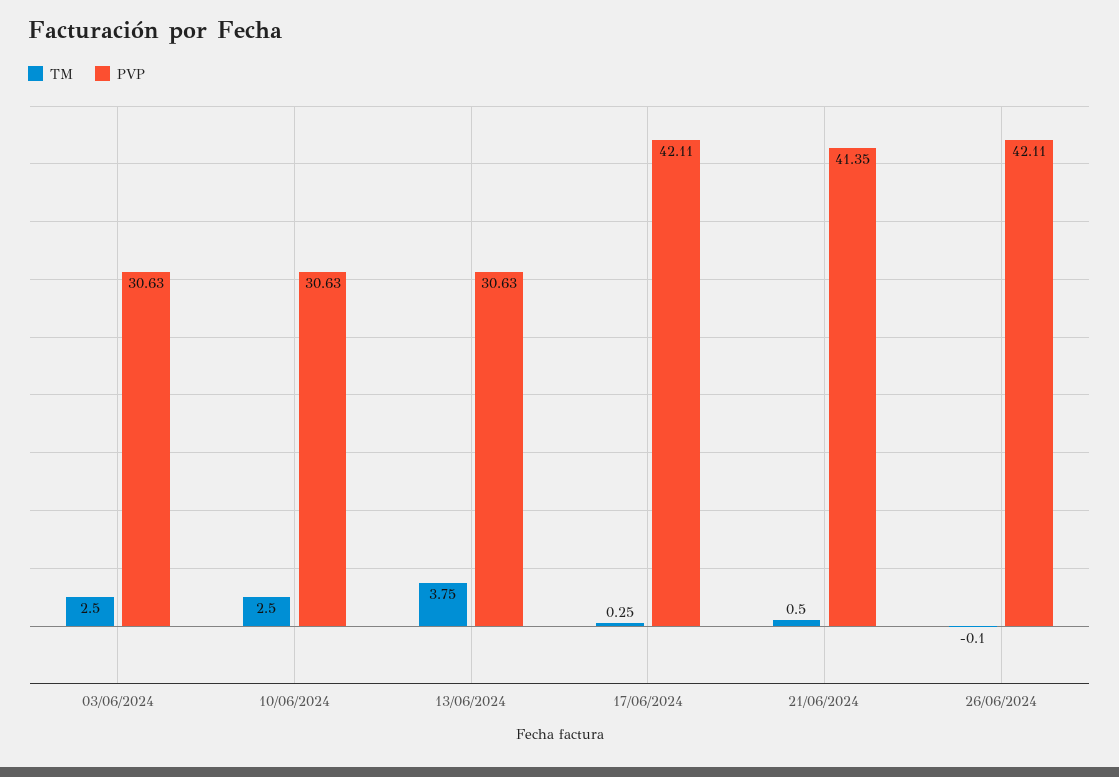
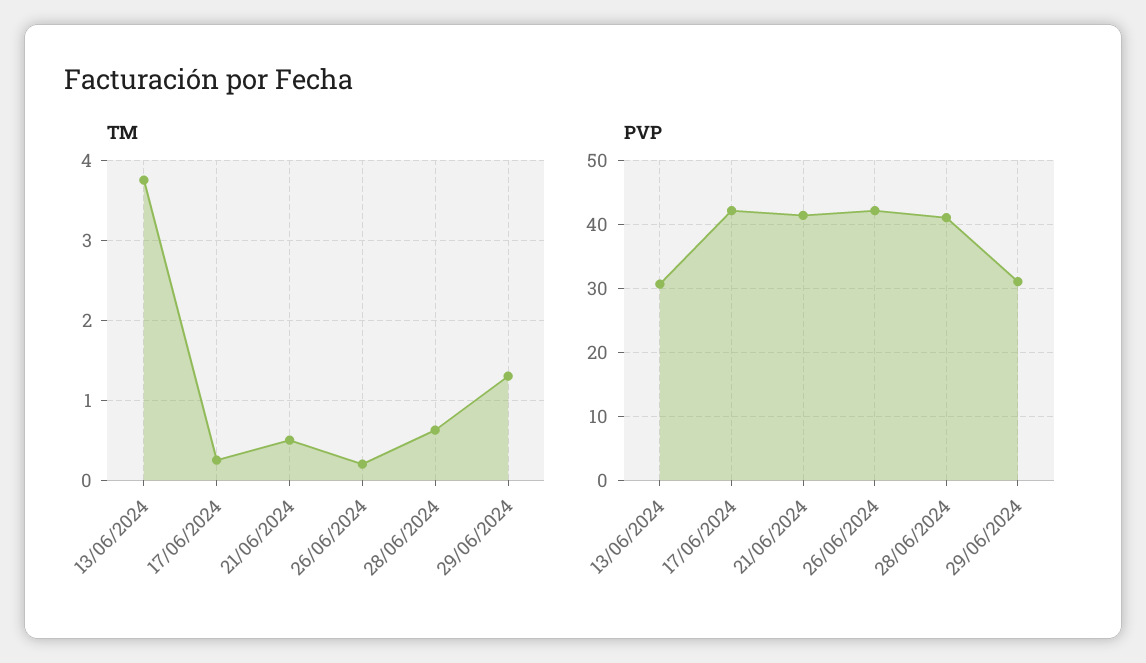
TM, 03/06/2024: 2.5 -> none
PVP, 03/06/2024: 30.63 -> none
TM, 10/06/2024: 2.5 -> none
PVP, 10/06/2024: 30.63 -> none
TM, 26/06/2024: -0.1 -> 0.2
TM, 28/06/2024: none -> 0.6
TM, 29/06/2024: none -> 1.3
PVP, 28/06/2024: none -> 41
PVP, 29/06/2024: none -> 31

